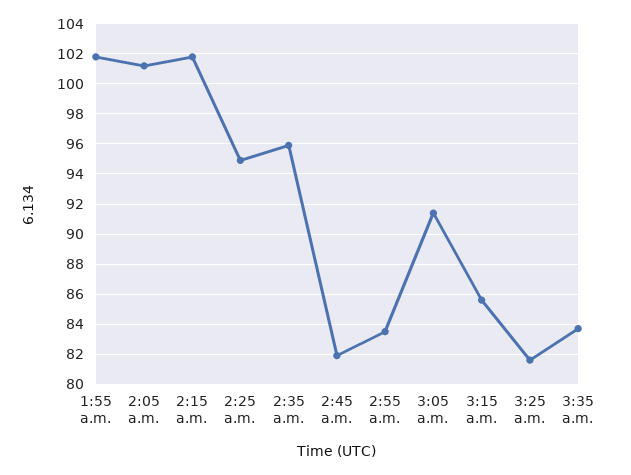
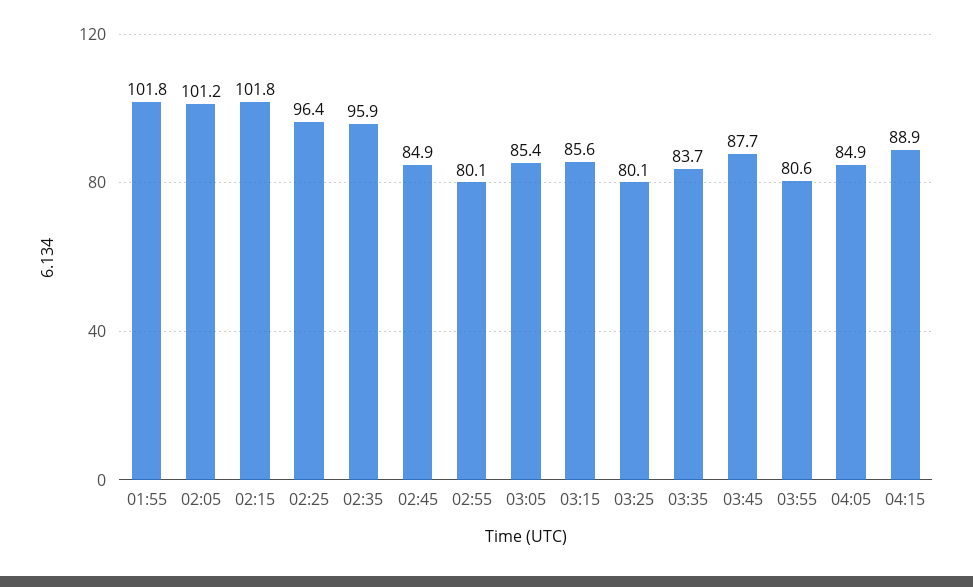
2:25 a.m.: 95 -> 96.4
2:45 a.m.: 82 -> 84.9
2:55 a.m.: 83.5 -> 80.1
3:05 a.m.: 91.5 -> 85.4
3:25 a.m.: 81.5 -> 80.1
03:45: none -> 87.7
03:55: none -> 80.6
04:05: none -> 84.9
04:15: none -> 88.9

